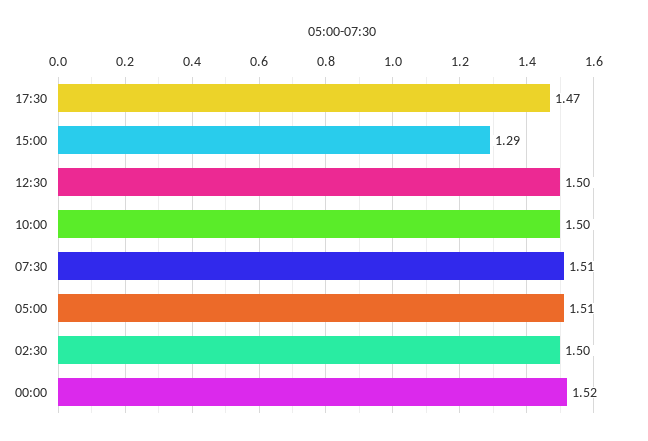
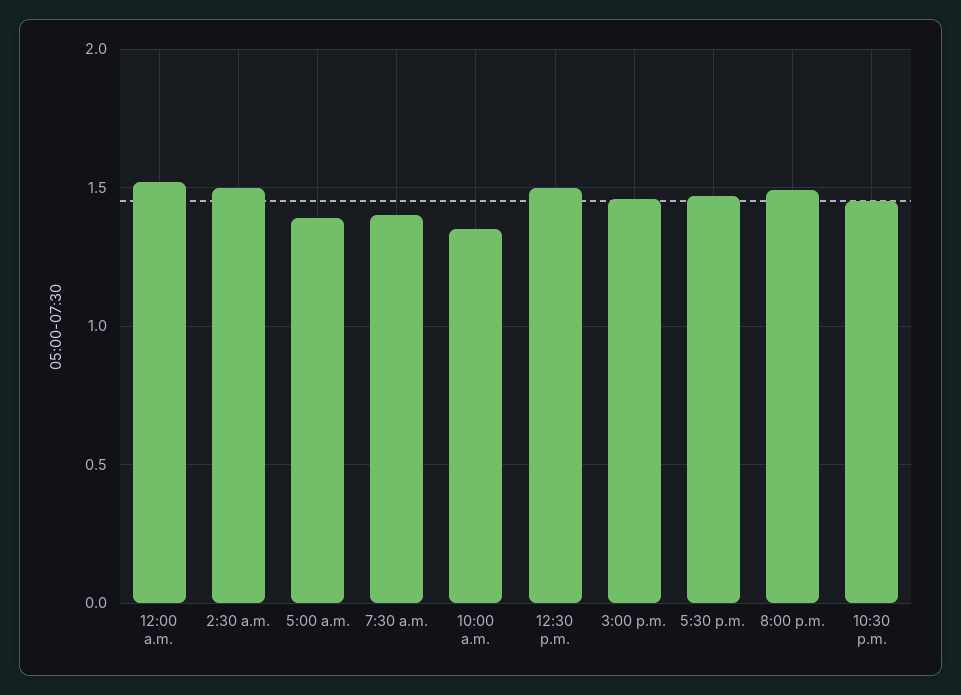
15:00: 1.29 -> 1.45
10:00: 1.5 -> 1.35
07:30: 1.51 -> 1.4
05:00: 1.51 -> 1.4
8:00 p.m.: none -> 1.5
10:30 p.m.: none -> 1.45

